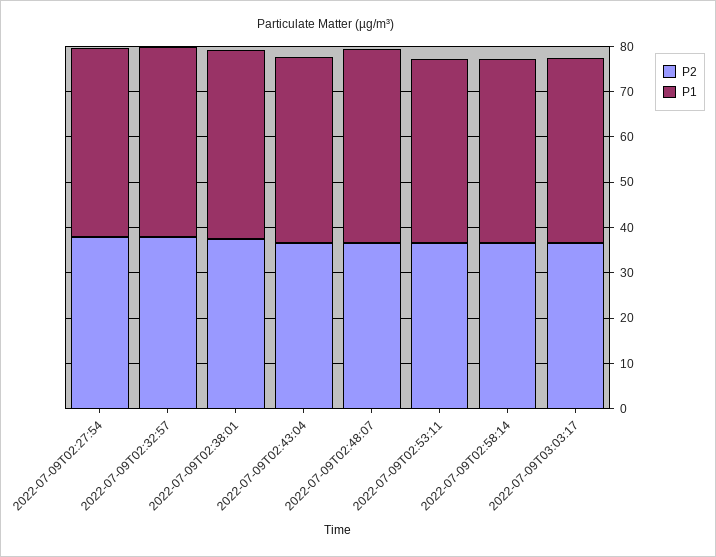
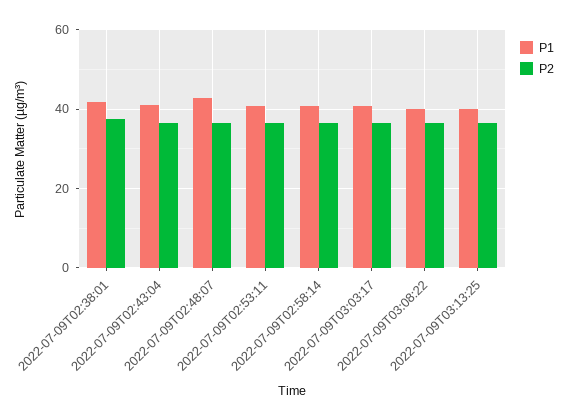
P2, 2022-07-09T02:27:54: 38 -> none
P1, 2022-07-09T02:27:54: 42 -> none
P2, 2022-07-09T02:32:57: 38 -> none
P1, 2022-07-09T02:32:57: 42 -> none
P1, 2022-07-09T03:08:22: none -> 40
P2, 2022-07-09T03:08:22: none -> 36
P1, 2022-07-09T03:13:25: none -> 40
P2, 2022-07-09T03:13:25: none -> 36

